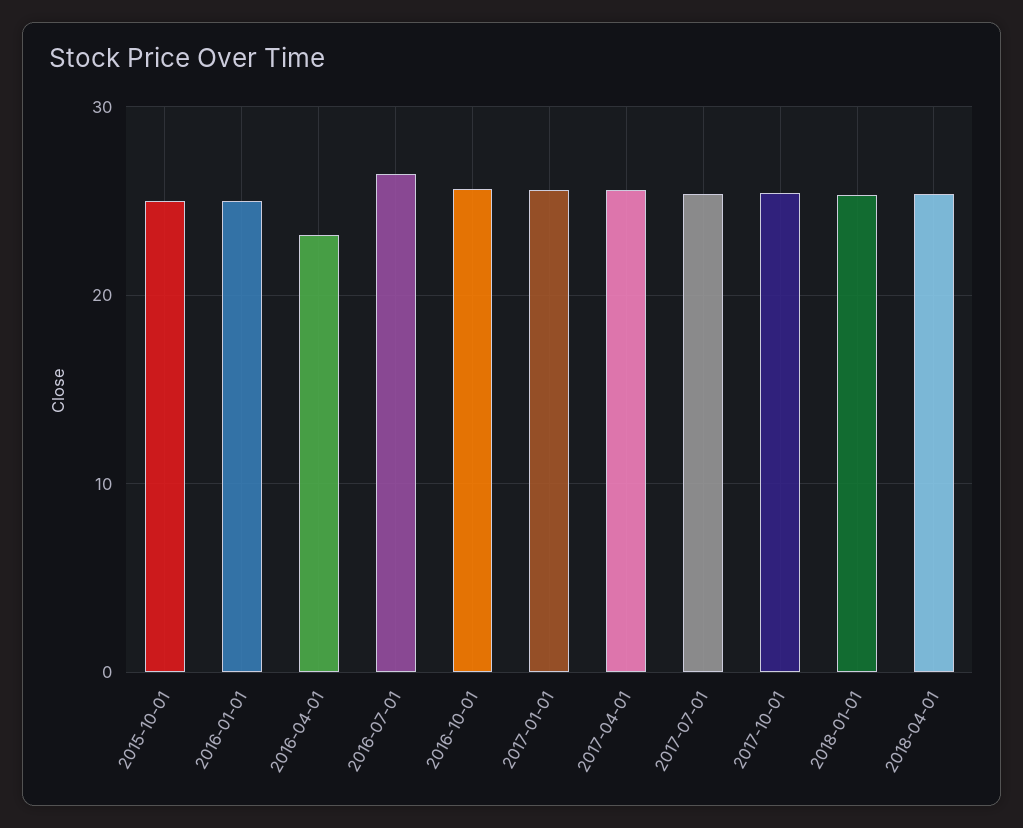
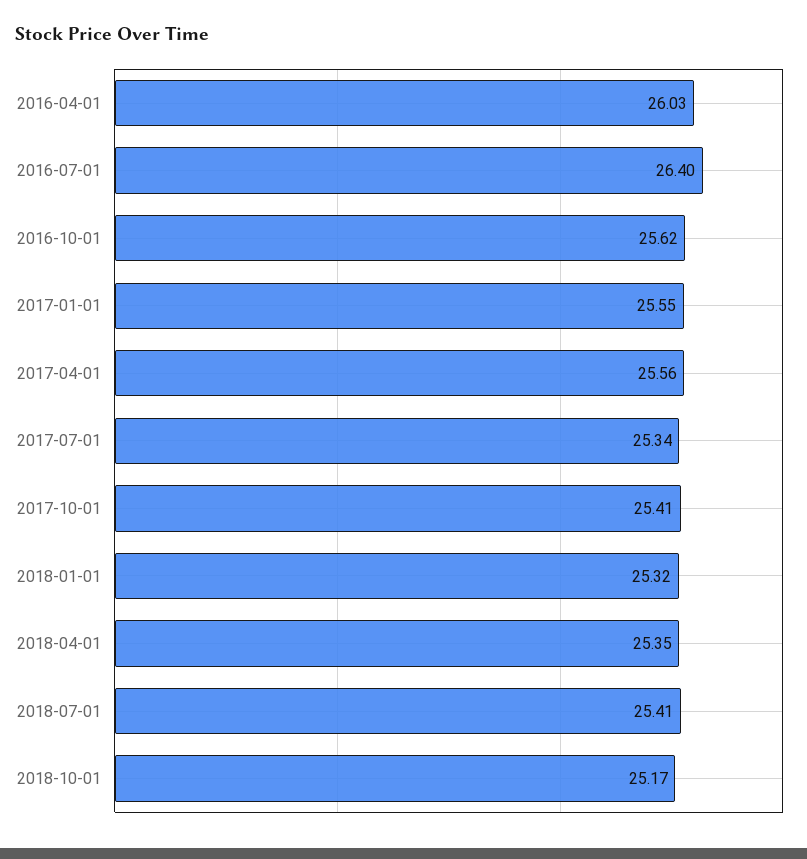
2015-10-01: 25 -> none
2016-01-01: 25 -> none
2016-04-01: 23 -> 26.03
2018-07-01: none -> 25.41
2018-10-01: none -> 25.17

